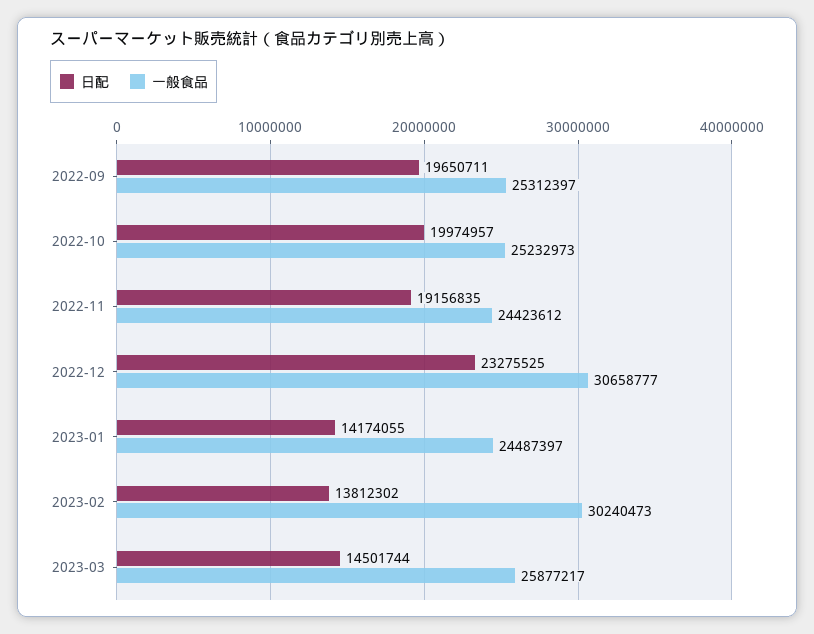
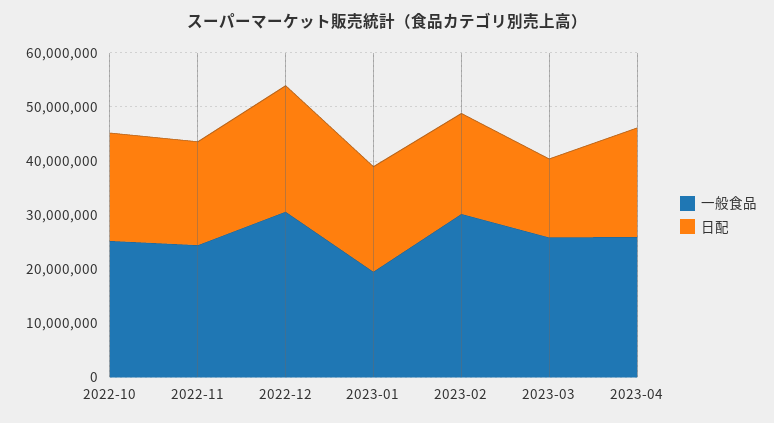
日配, 2022-09: 19650711 -> none
一般食品, 2022-09: 25312397 -> none
日配, 2023-01: 14174055 -> 20000000
一般食品, 2023-01: 24487397 -> 20000000
日配, 2023-02: 13812302 -> 18000000
一般食品, 2023-04: none -> 26000000
日配, 2023-04: none -> 20000000

